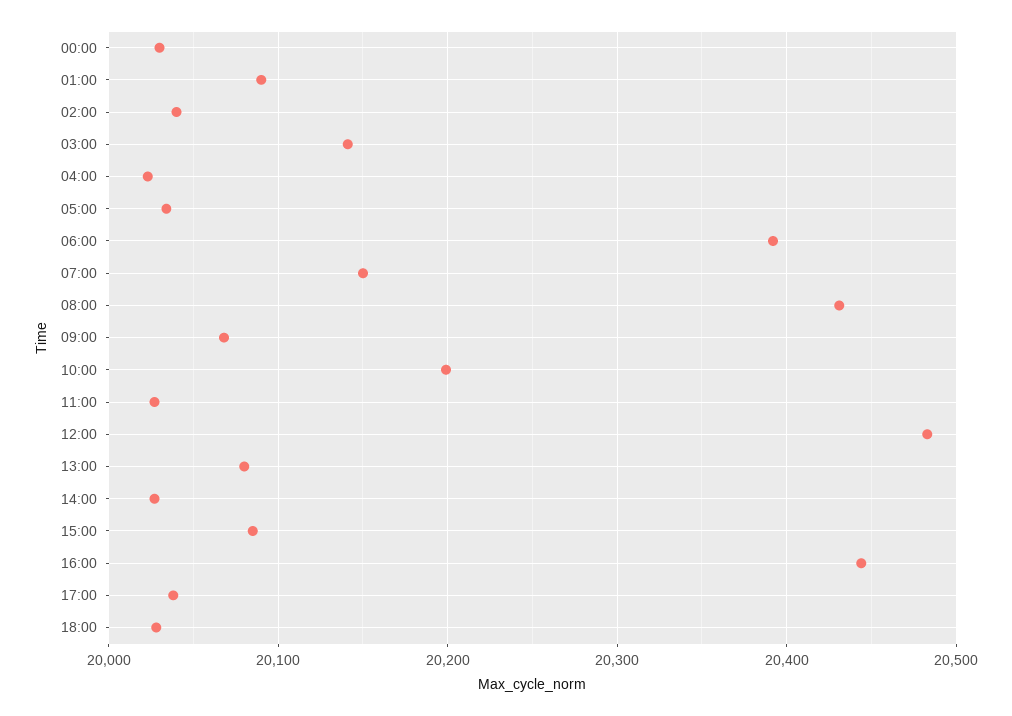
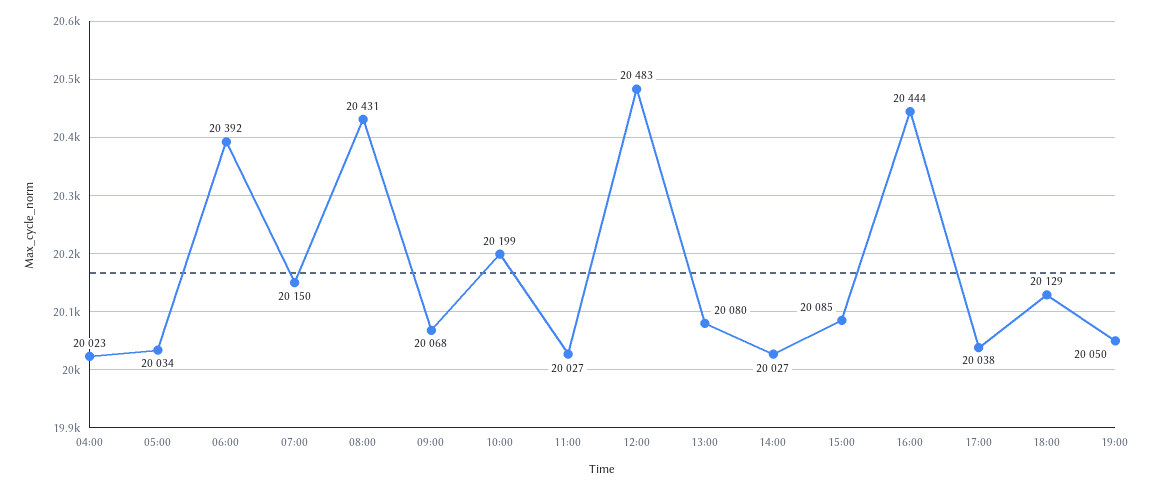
00:00: 20030 -> none
01:00: 20090 -> none
02:00: 20040 -> none
03:00: 20140 -> none
18:00: 20030 -> 20129
19:00: none -> 20050

